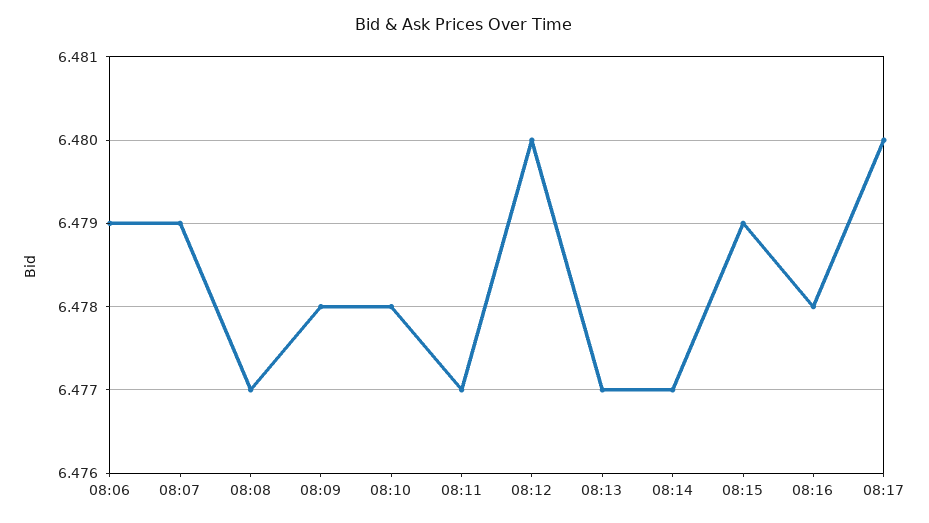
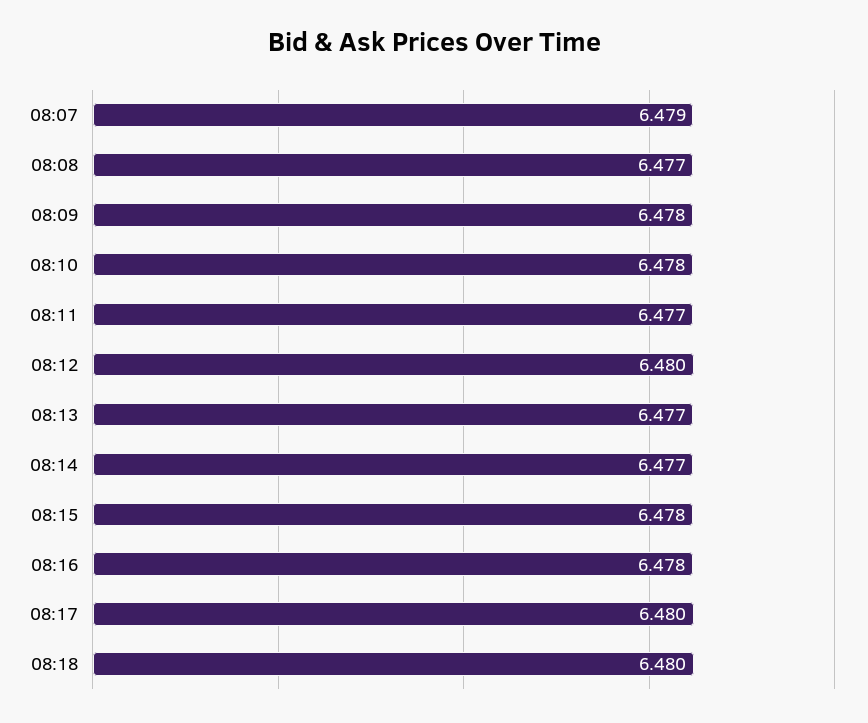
08:06: 6.479 -> none
08:15: 6.479 -> 6.478
08:18: none -> 6.48

